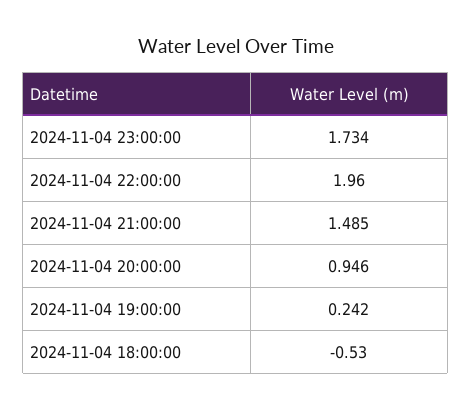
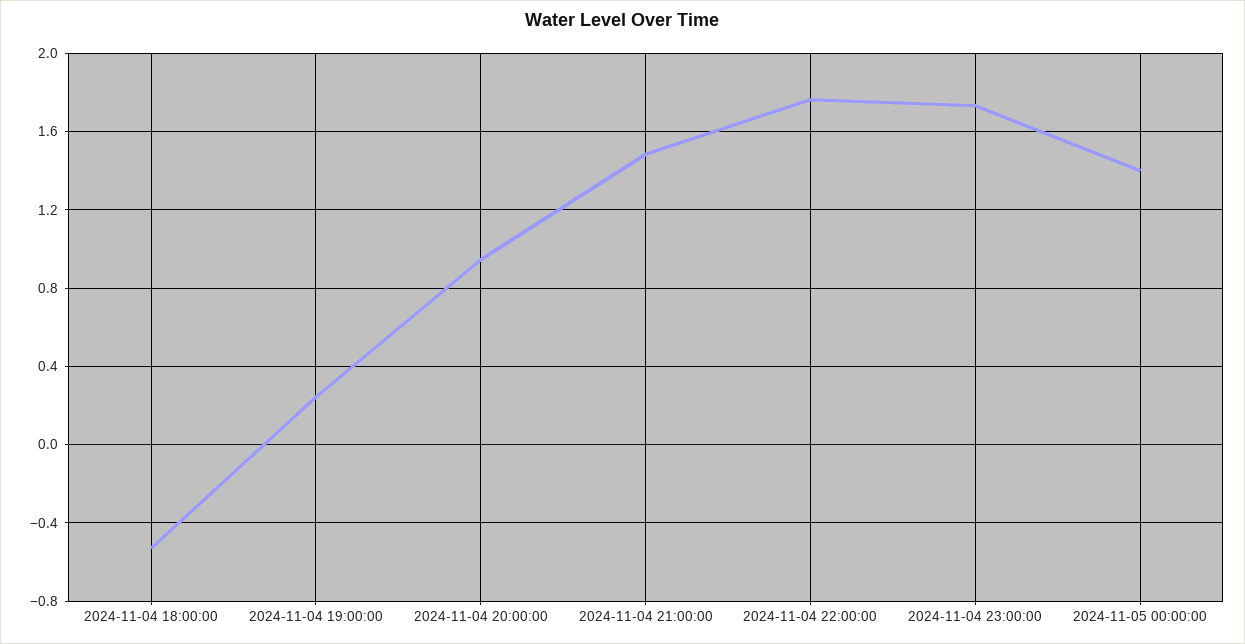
2024-11-04 22:00:00: 1.96 -> 1.75
2024-11-05 00:00:00: none -> 1.4

